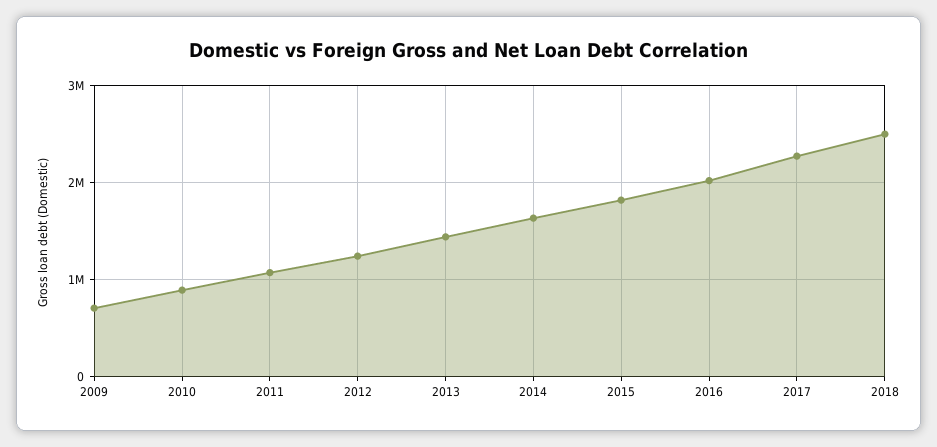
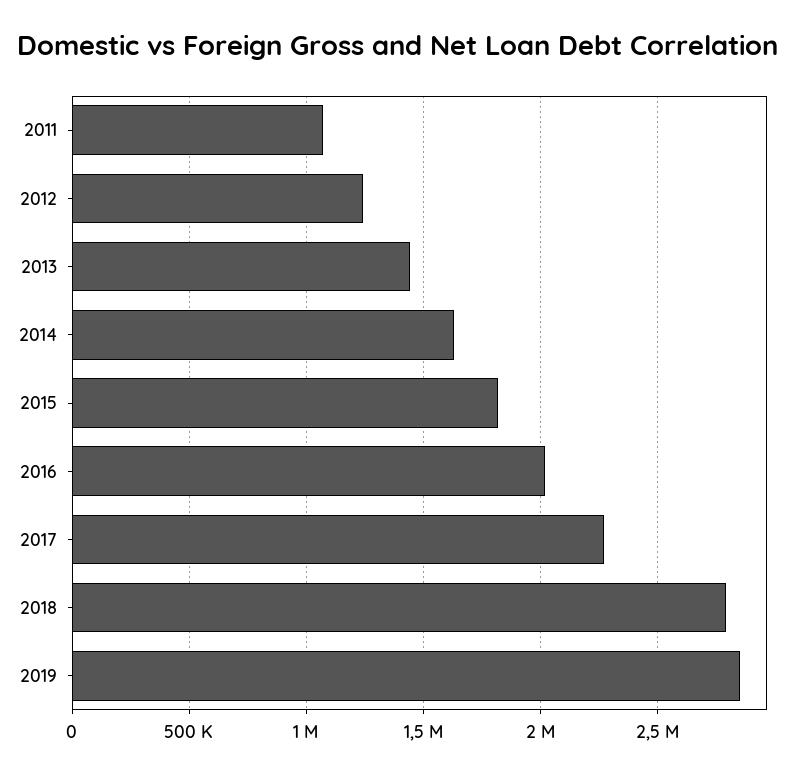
2009: 700000 -> none
2010: 900000 -> none
2018: 2500000 -> 2800000
2019: none -> 2850000

